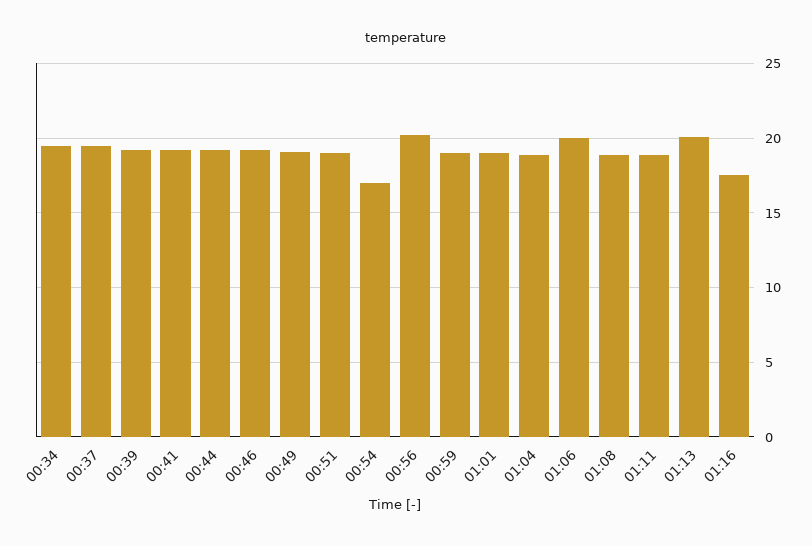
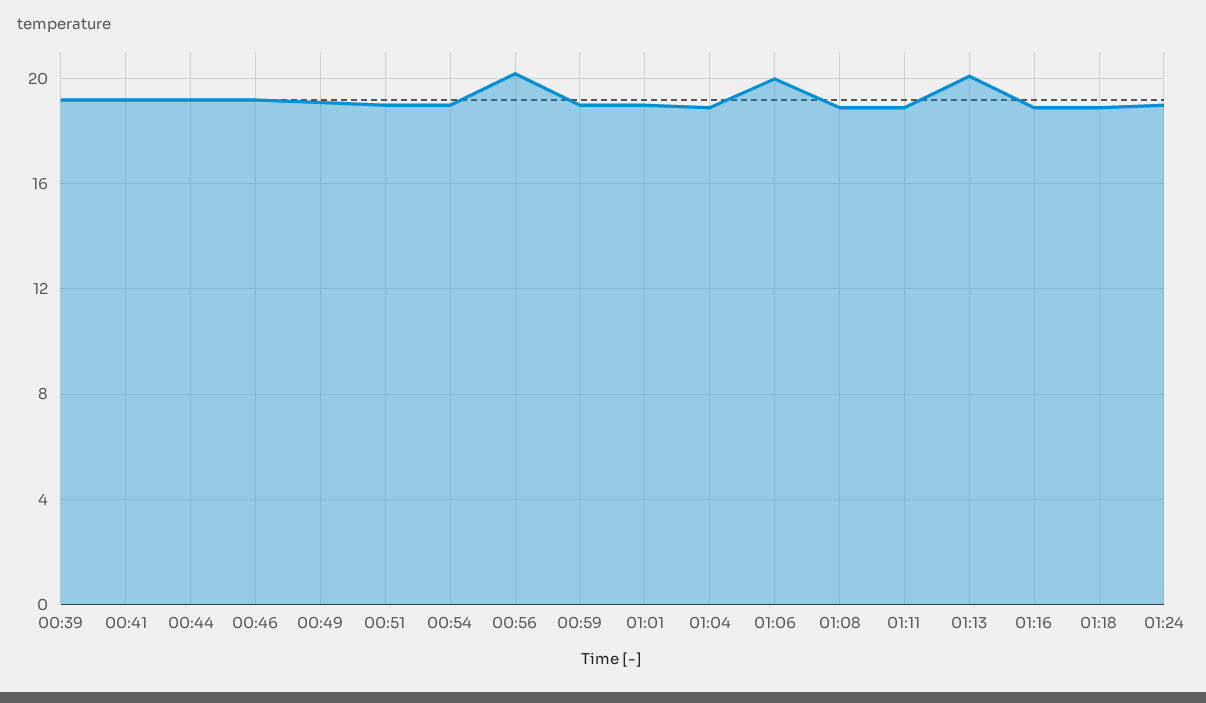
00:34: 19.5 -> none
00:37: 19.5 -> none
00:54: 17 -> 19
01:16: 17.5 -> 19
01:18: none -> 19
01:24: none -> 19

